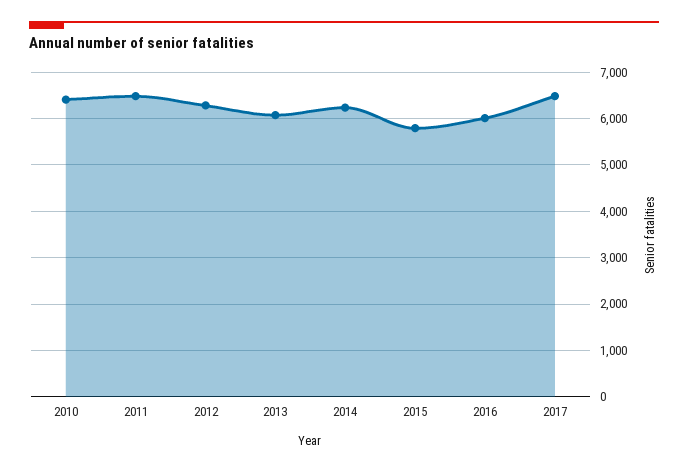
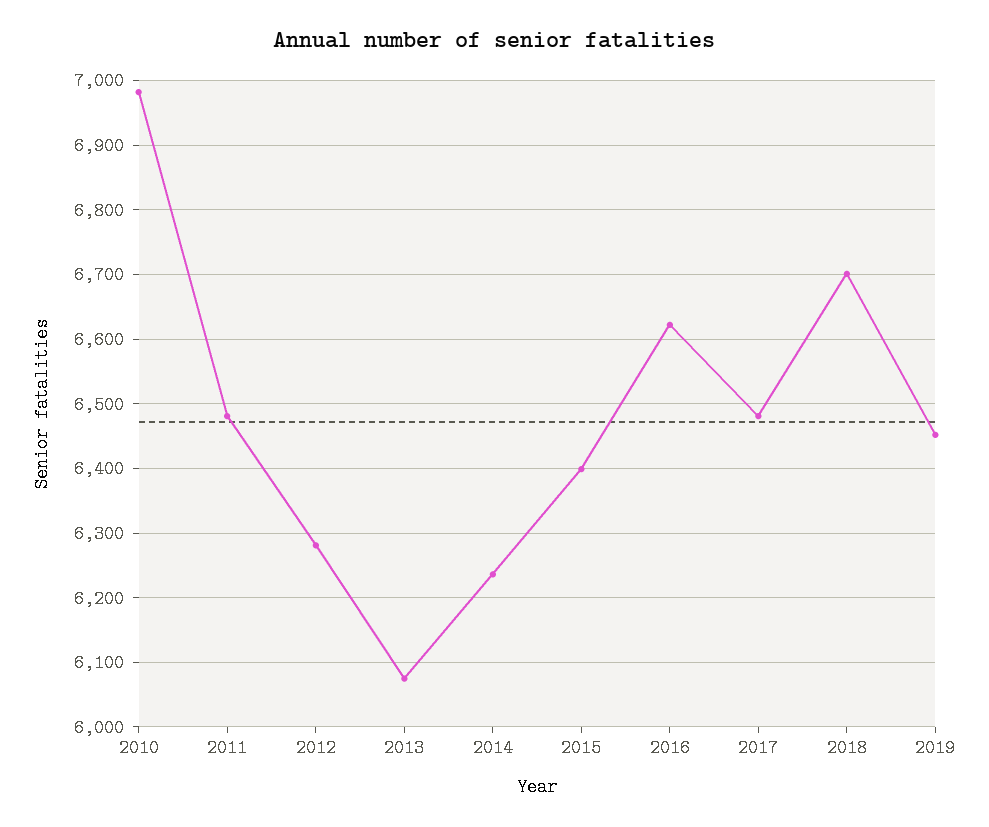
2010: 6400 -> 6980
2015: 5800 -> 6400
2016: 6000 -> 6620
2018: none -> 6700
2019: none -> 6450

